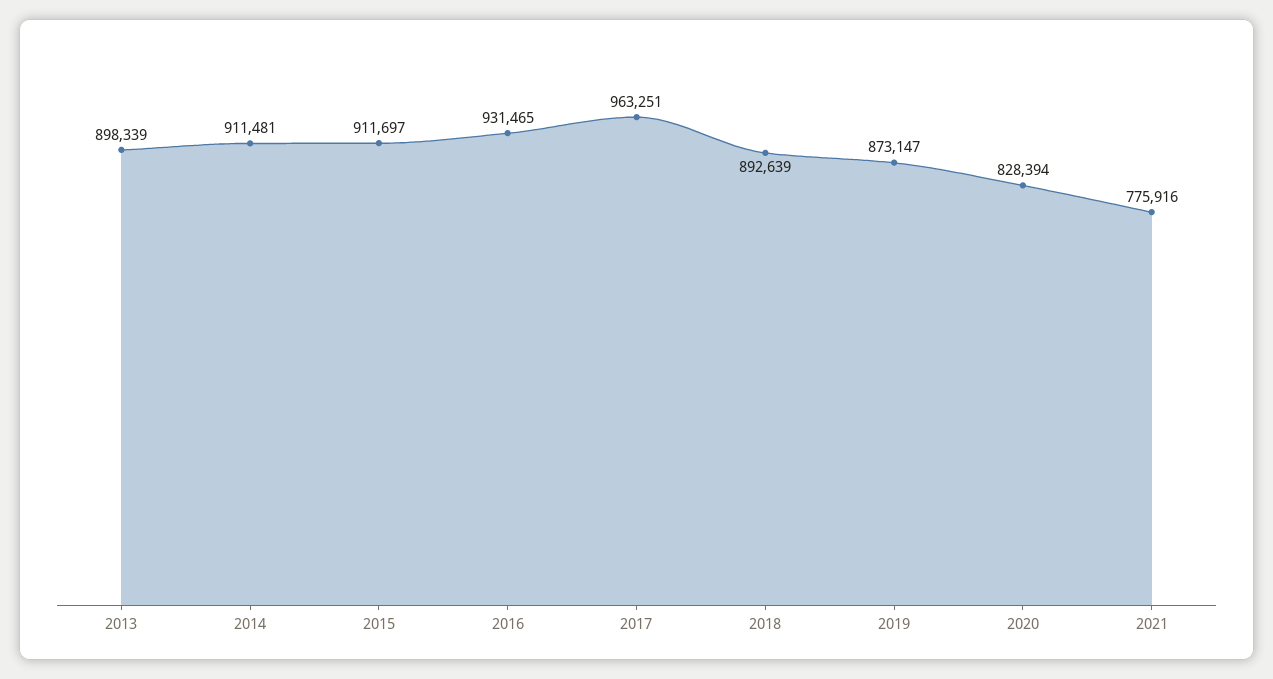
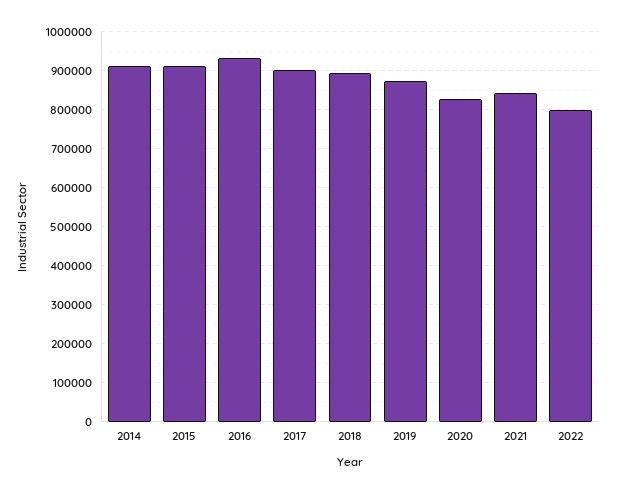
2013: 898339 -> none
2017: 963251 -> 900000
2021: 775916 -> 840000
2022: none -> 800000

